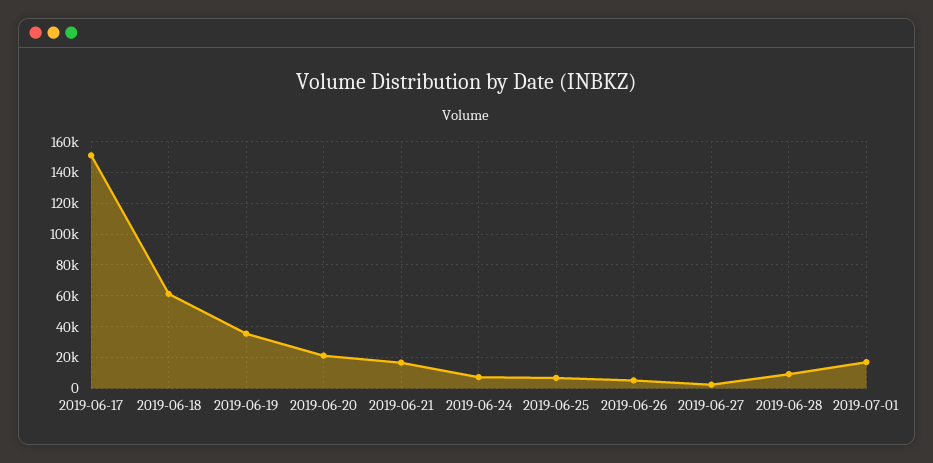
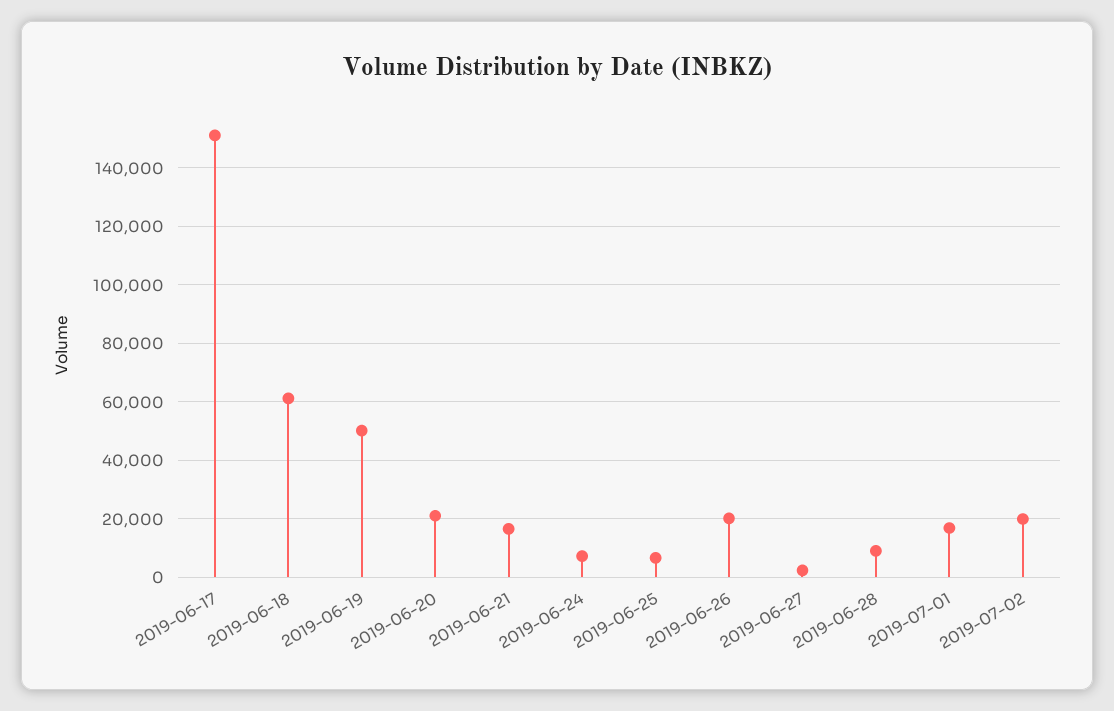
2019-06-19: 35000 -> 50000
2019-06-26: 5000 -> 20000
2019-07-02: none -> 20000

